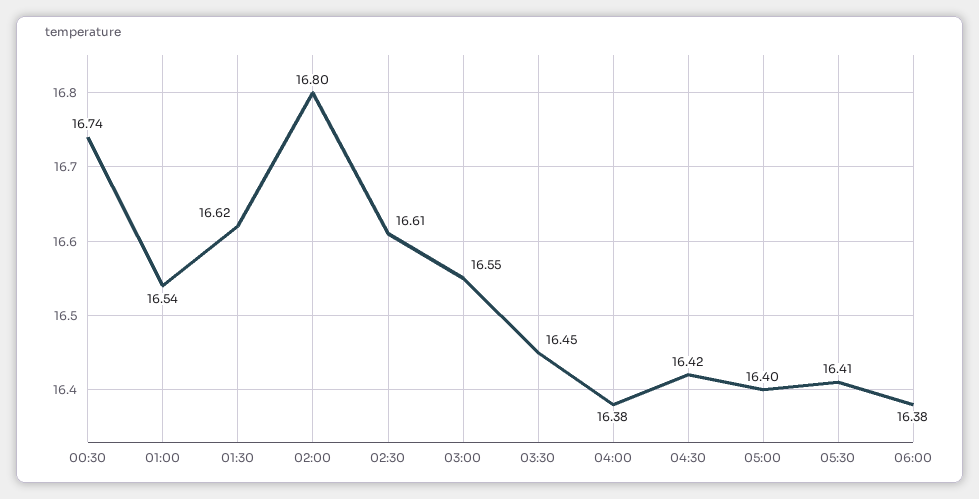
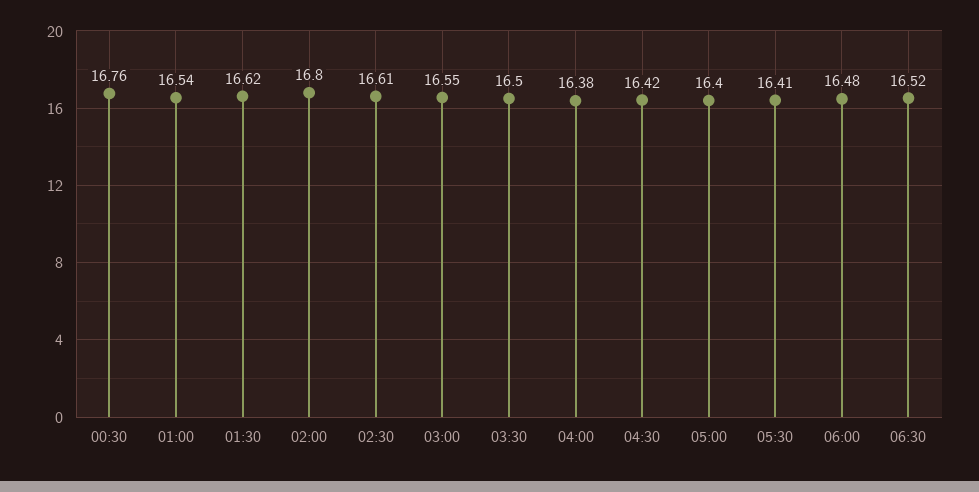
00:30: 16.74 -> 16.76
03:30: 16.45 -> 16.5
06:00: 16.38 -> 16.48
06:30: none -> 16.52

